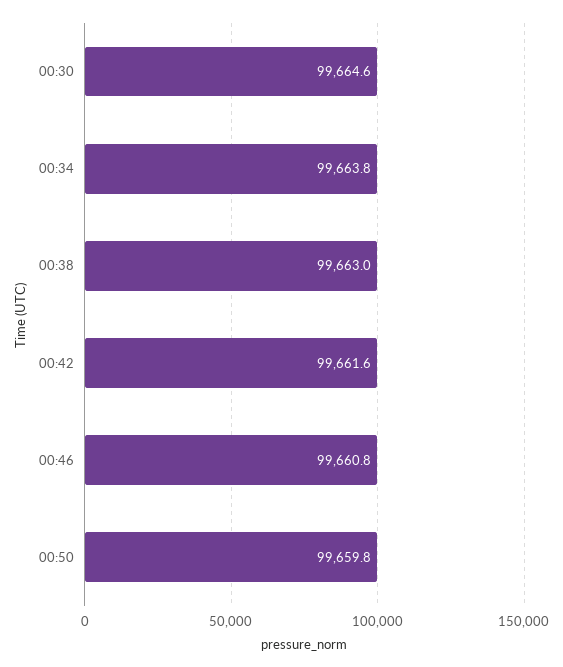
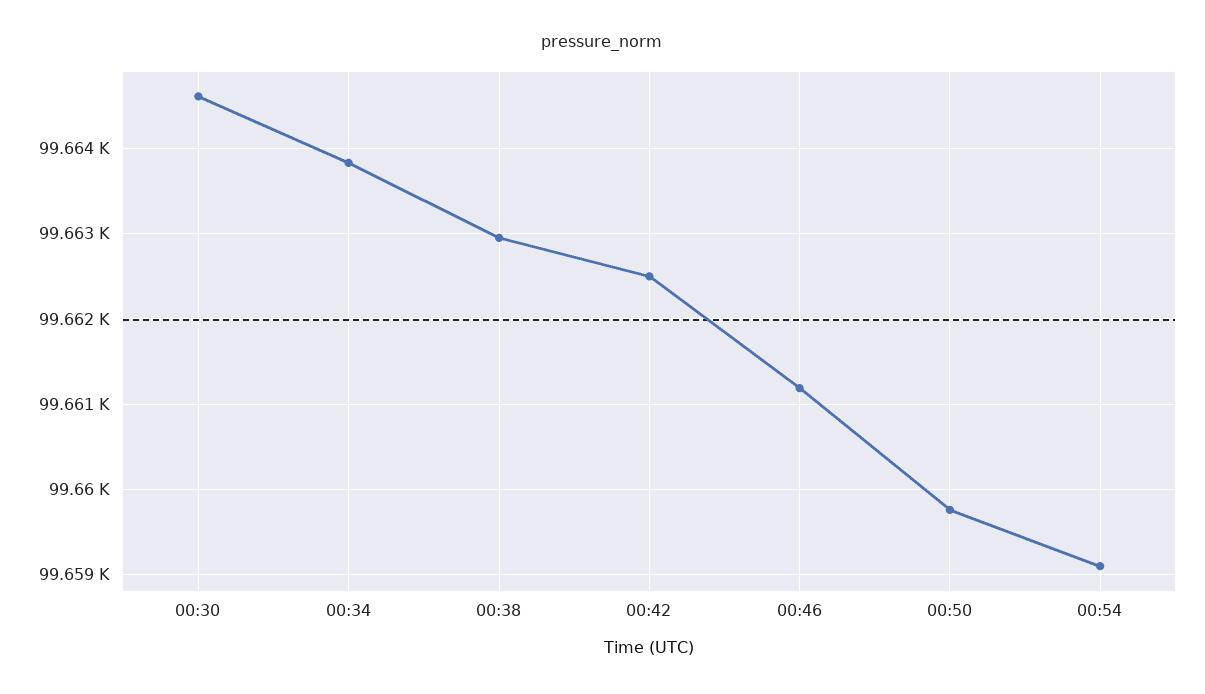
00:42: 99661.6 -> 99662.5
00:46: 99660.8 -> 99661.2
00:54: none -> 99659.1

